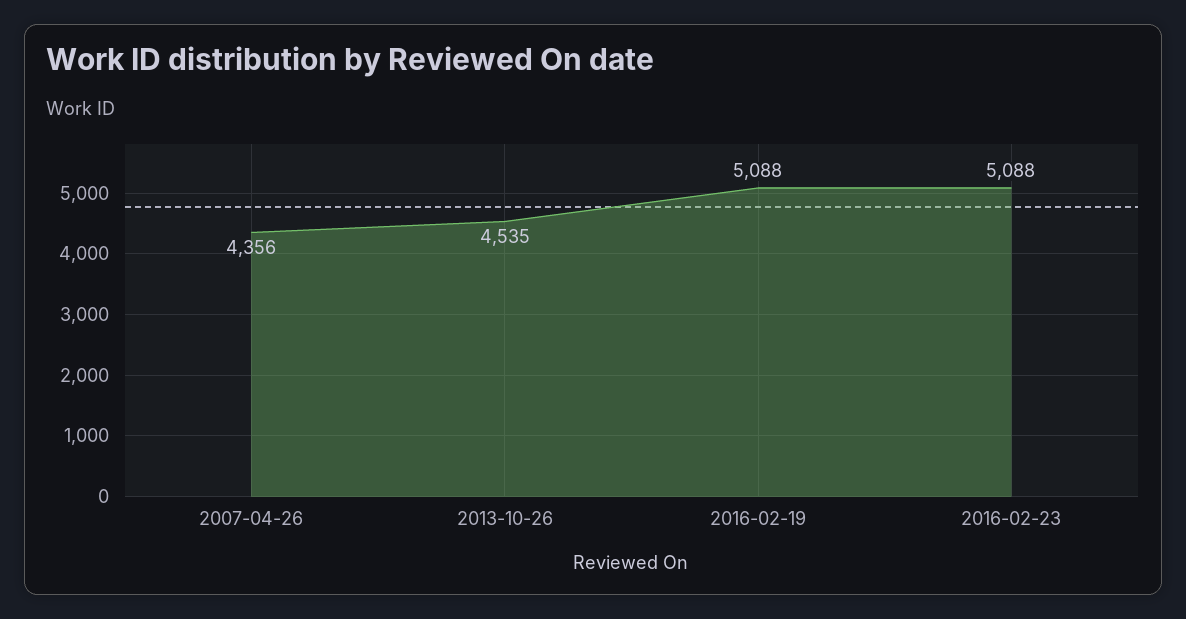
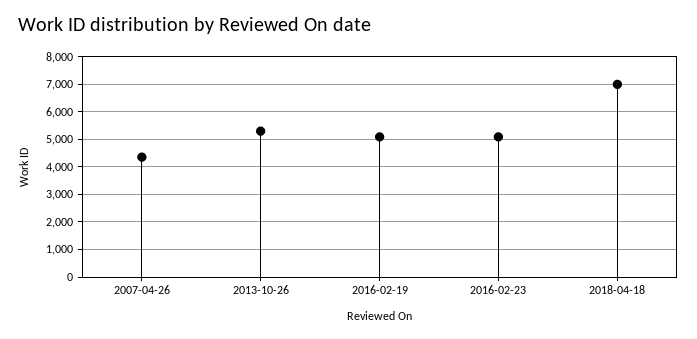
2013-10-26: 4535 -> 5250
2018-04-18: none -> 7000

